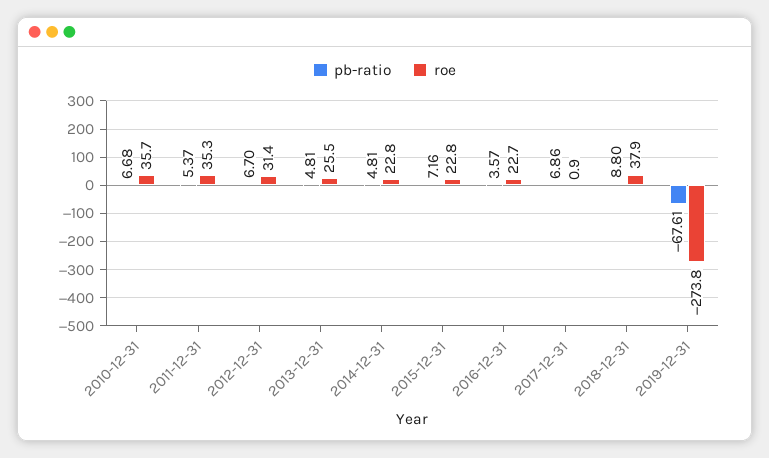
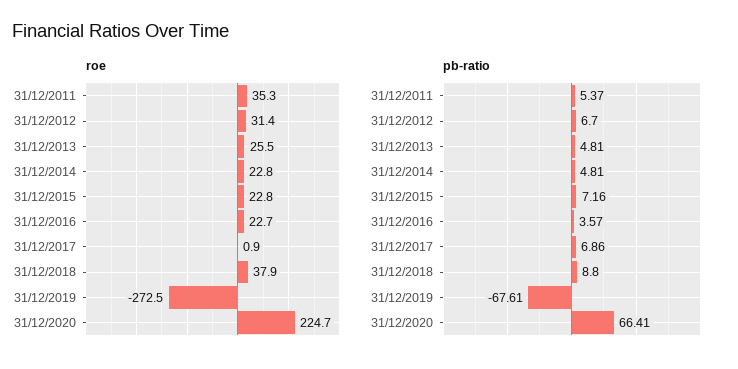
pb-ratio, 2010-12-31: 6.68 -> none
roe, 2010-12-31: 35.7 -> none
roe, 2019-12-31: -273.8 -> -272.5
roe, 31/12/2020: none -> 224.7
pb-ratio, 31/12/2020: none -> 66.41

